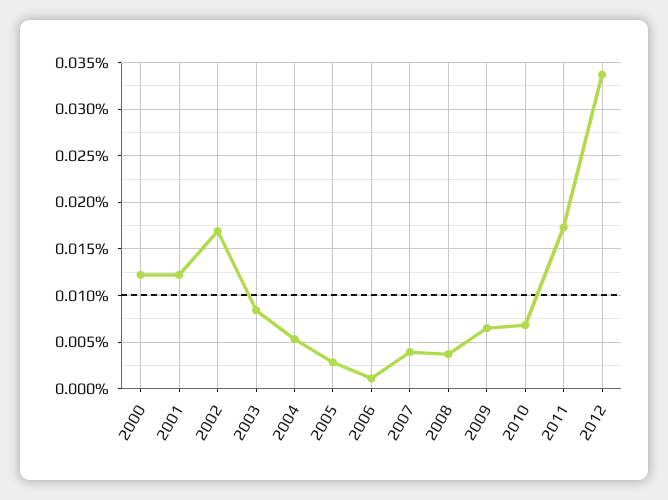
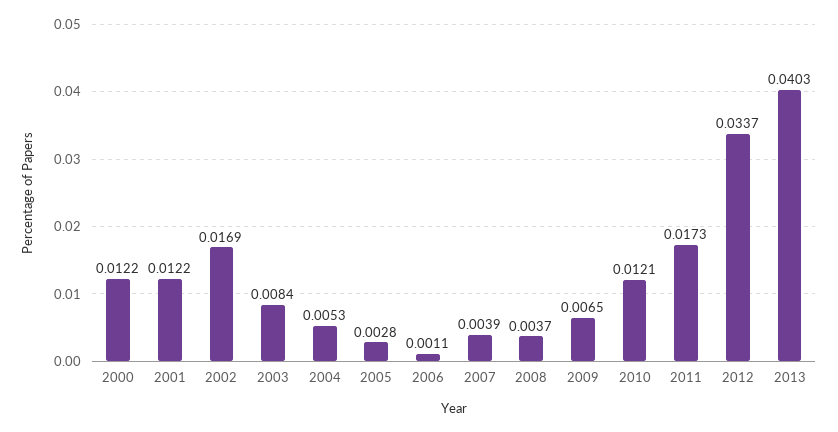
2010: 0.007 -> 0.0121
2013: none -> 0.0403

